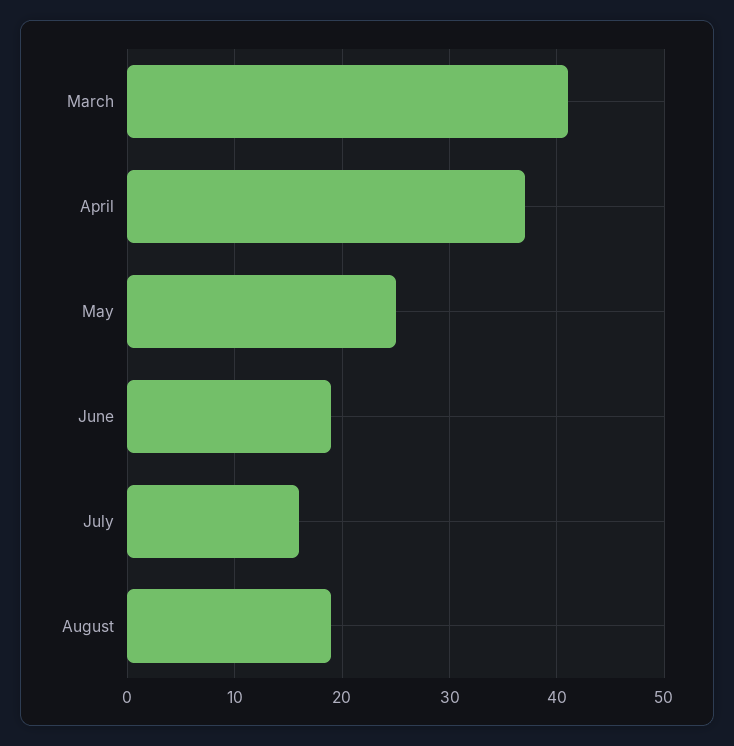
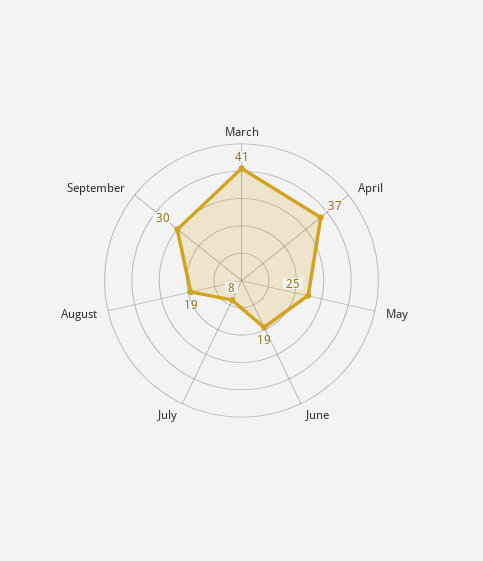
July: 16 -> 8
September: none -> 30

